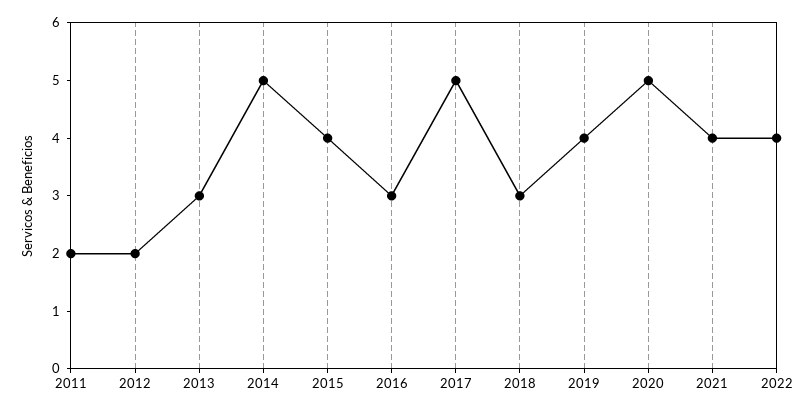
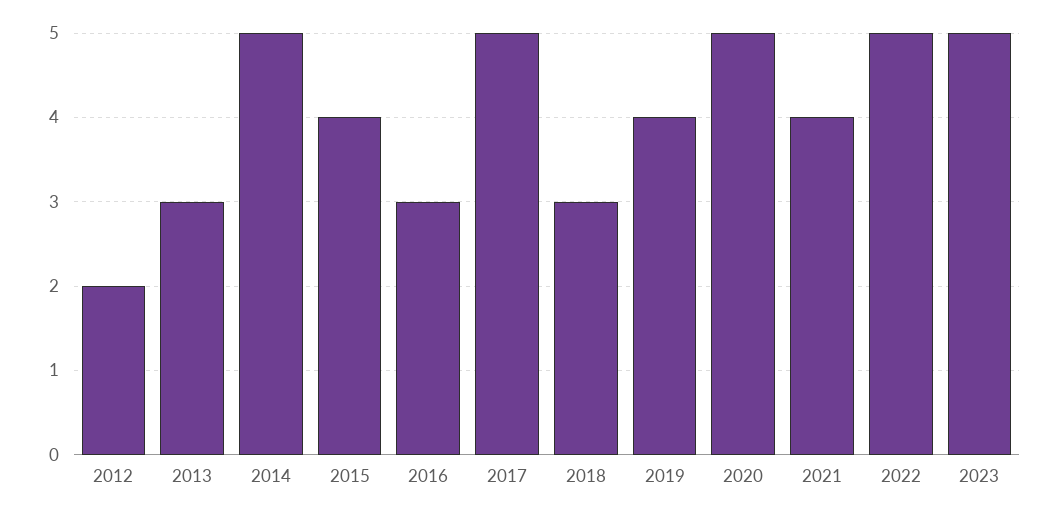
2011: 2 -> none
2022: 4 -> 5
2023: none -> 5

